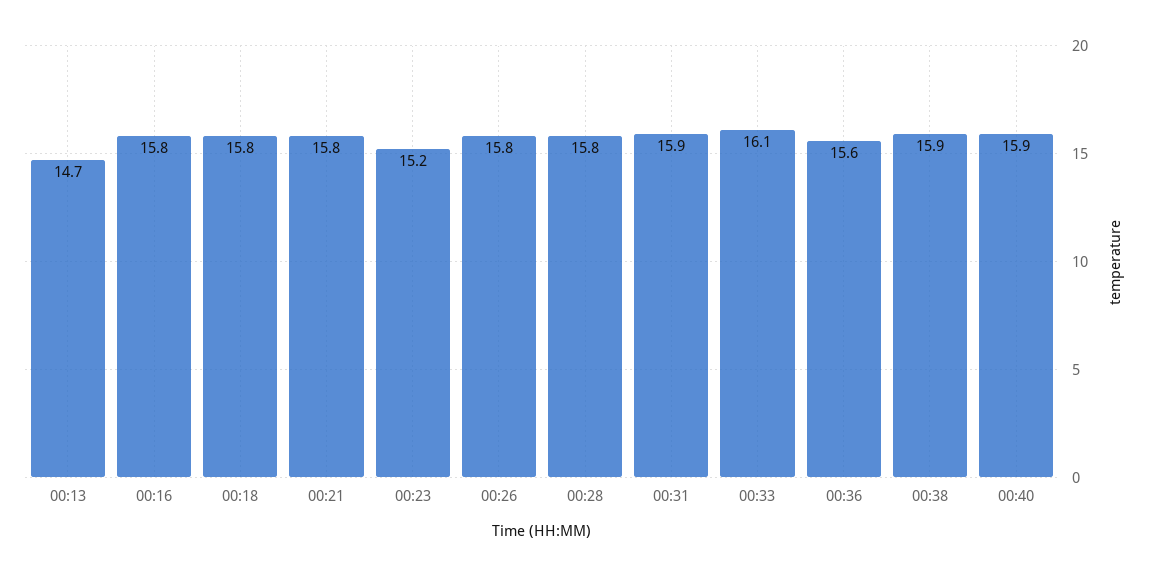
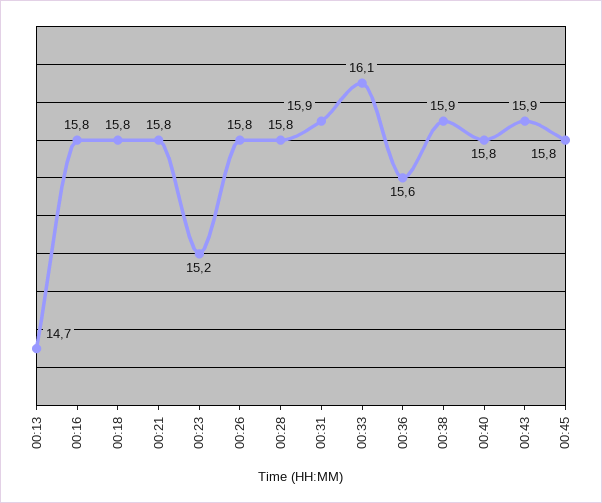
00:40: 15.9 -> 15.8
00:43: none -> 15.9
00:45: none -> 15.8

